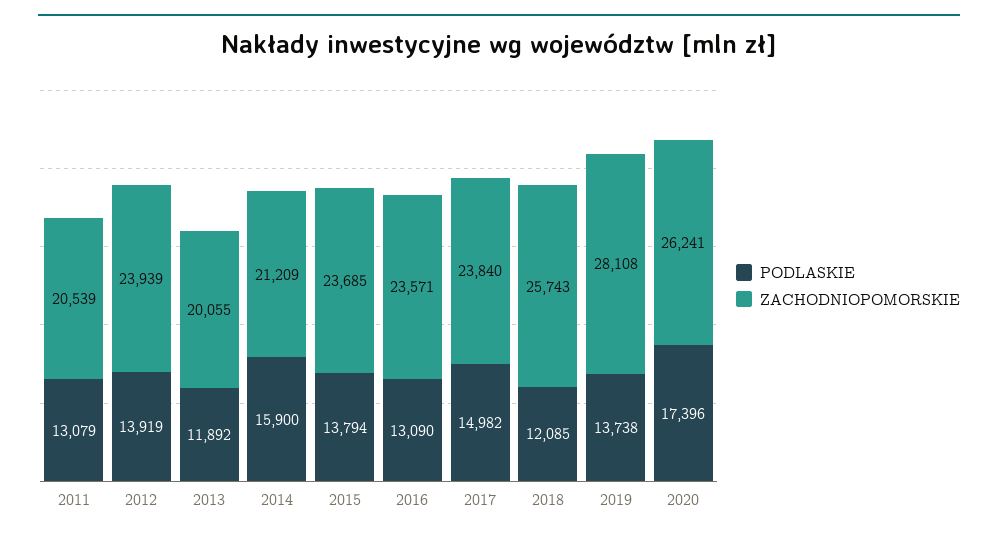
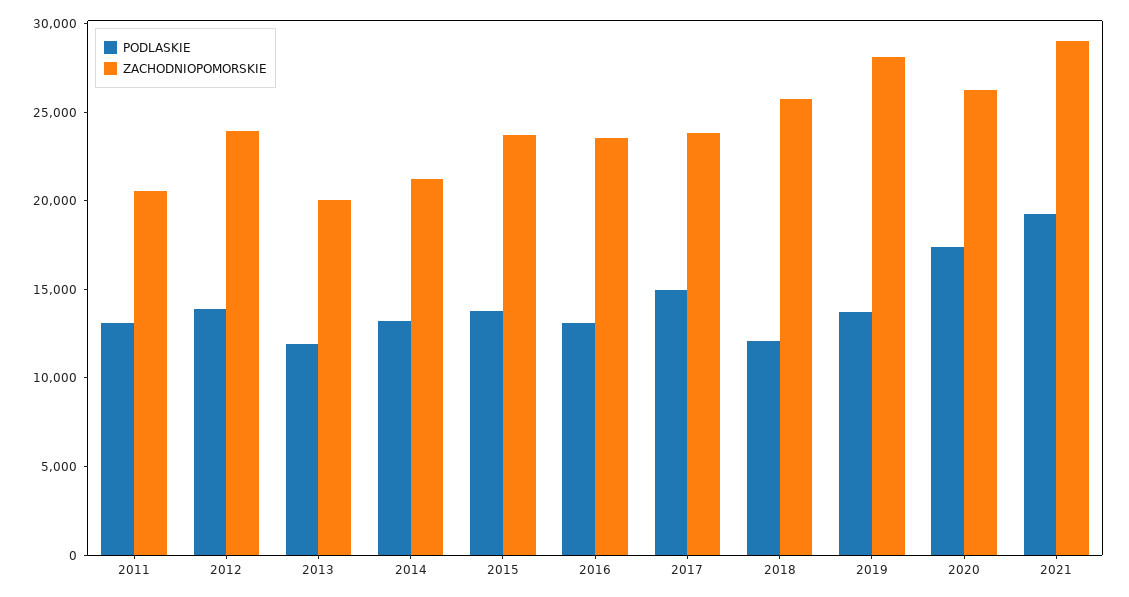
PODLASKIE, 2014: 15900 -> 13000
PODLASKIE, 2021: none -> 19000
ZACHODNIOPOMORSKIE, 2021: none -> 29000

